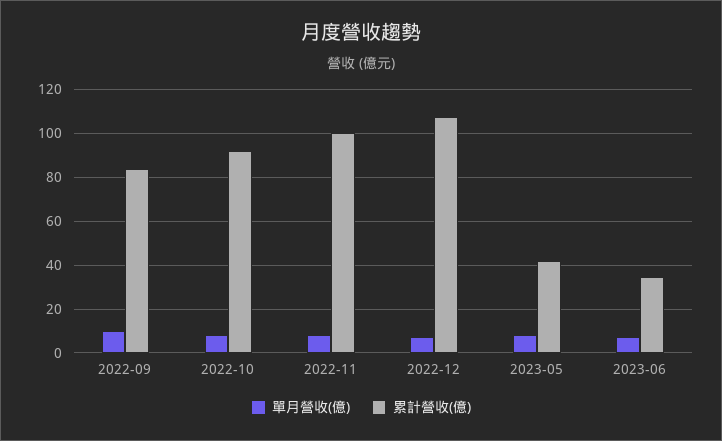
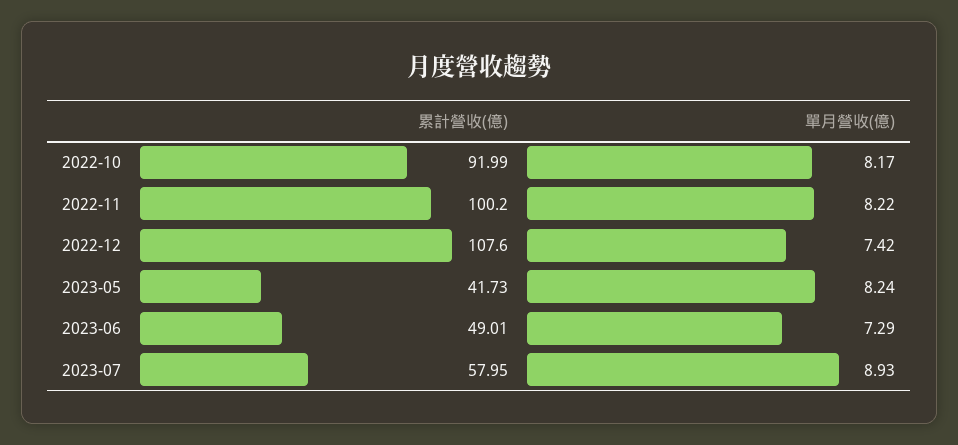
單月營收(億), 2022-09: 10 -> none
累計營收(億), 2022-09: 85 -> none
累計營收(億), 2023-06: 35 -> 49.01
累計營收(億), 2023-07: none -> 57.95
單月營收(億), 2023-07: none -> 8.93

